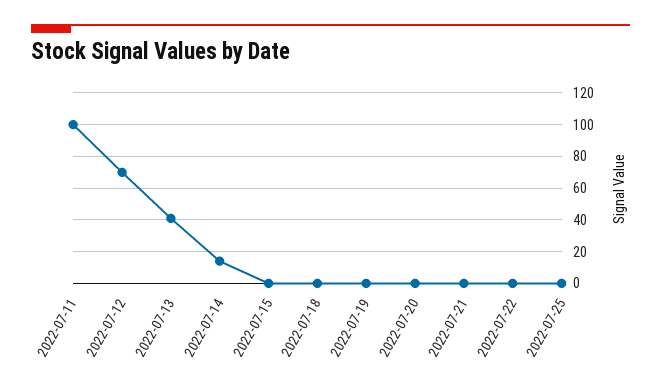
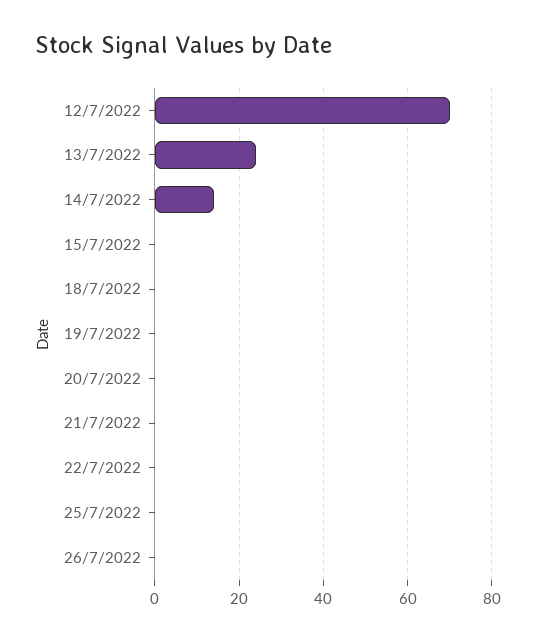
2022-07-11: 100 -> none
2022-07-13: 40 -> 25
26/7/2022: none -> 0

